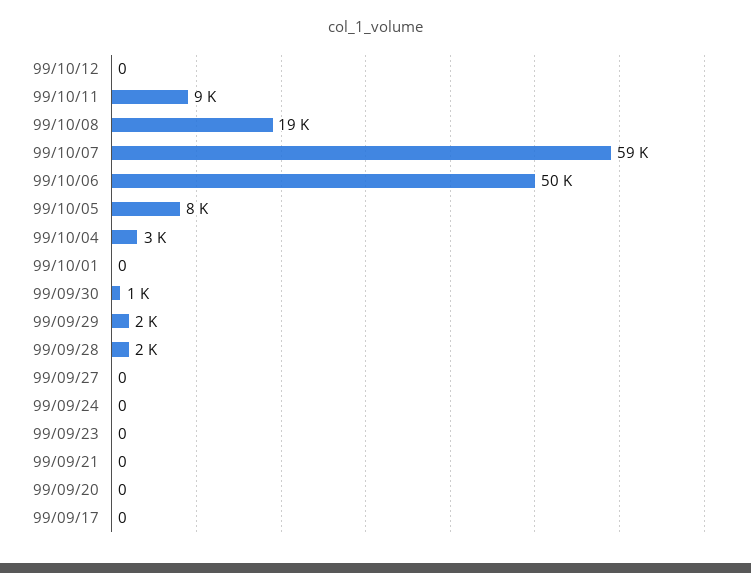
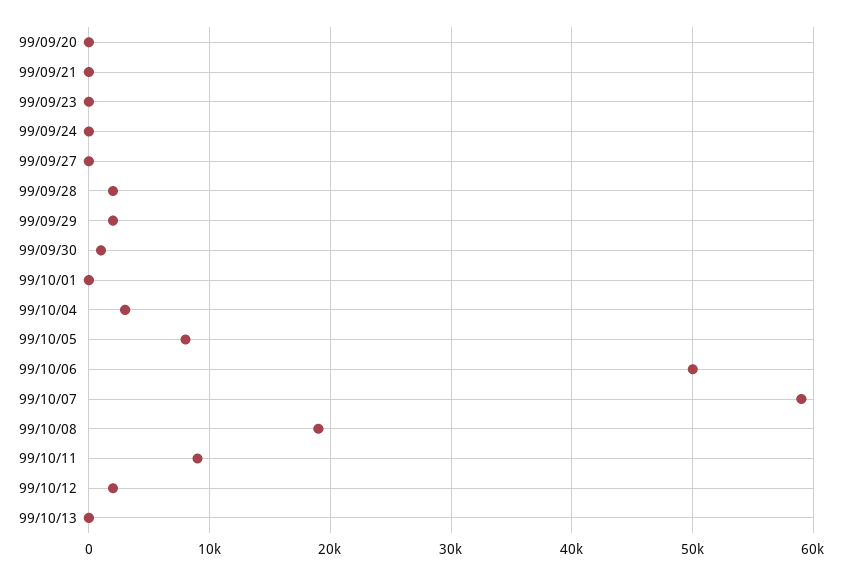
99/10/12: 0 -> 2000
99/09/17: 0 -> none
99/10/13: none -> 0

